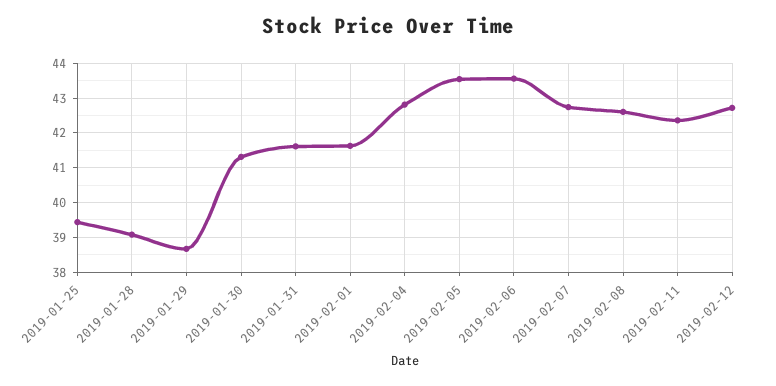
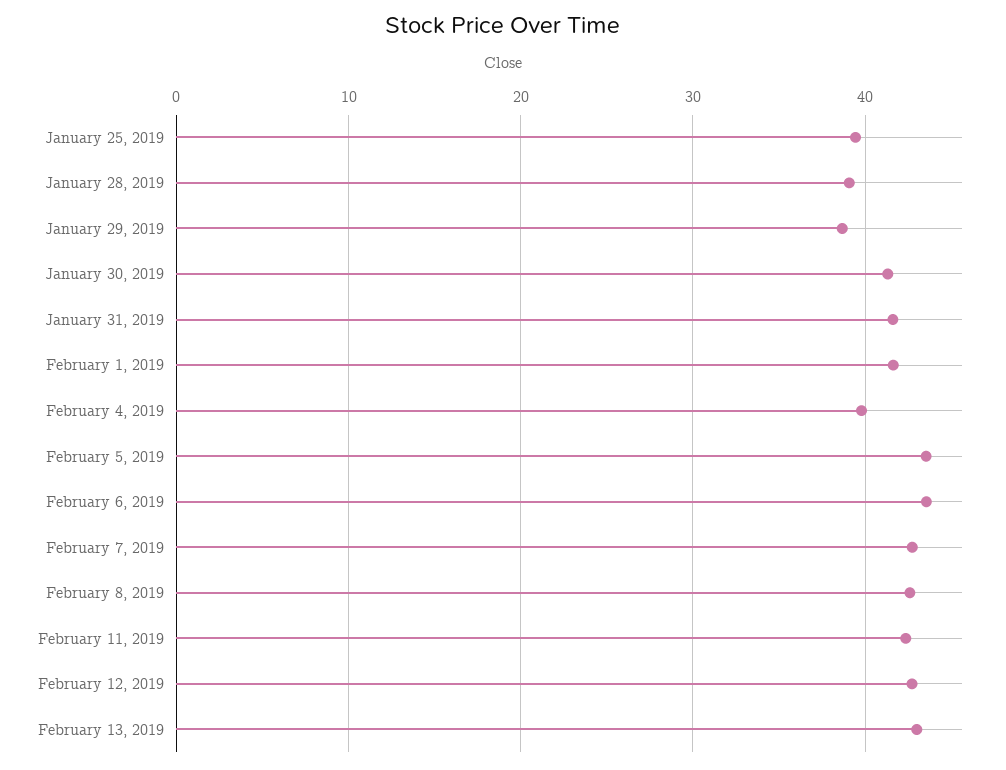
2019-02-04: 42.8 -> 40
February 13, 2019: none -> 43

